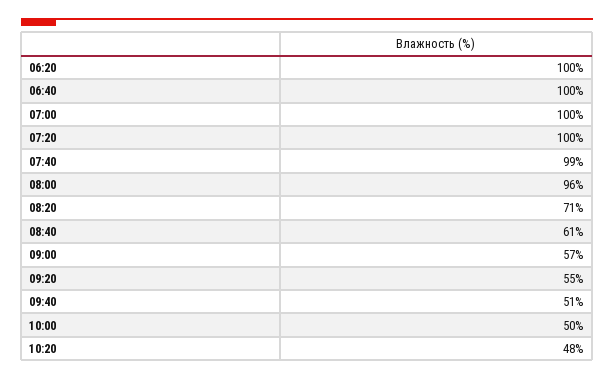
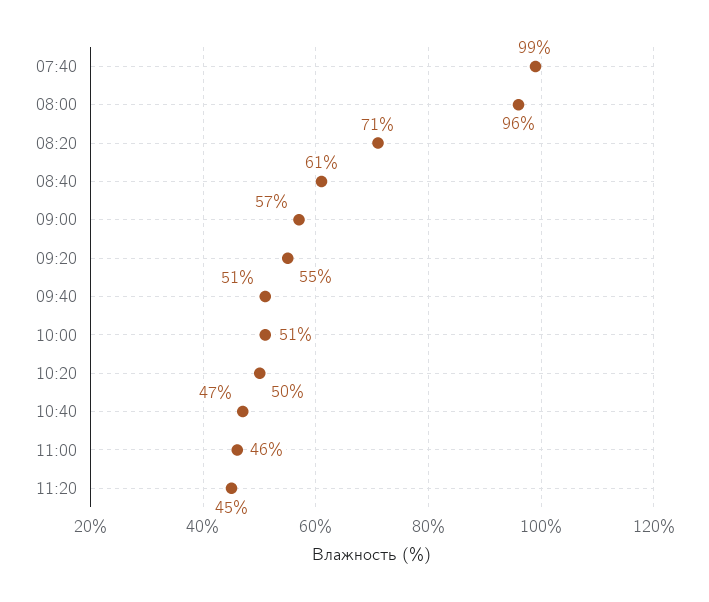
06:20: 100 -> none
06:40: 100 -> none
07:00: 100 -> none
07:20: 100 -> none
10:00: 50 -> 51
10:20: 48 -> 50
10:40: none -> 47
11:00: none -> 46
11:20: none -> 45

